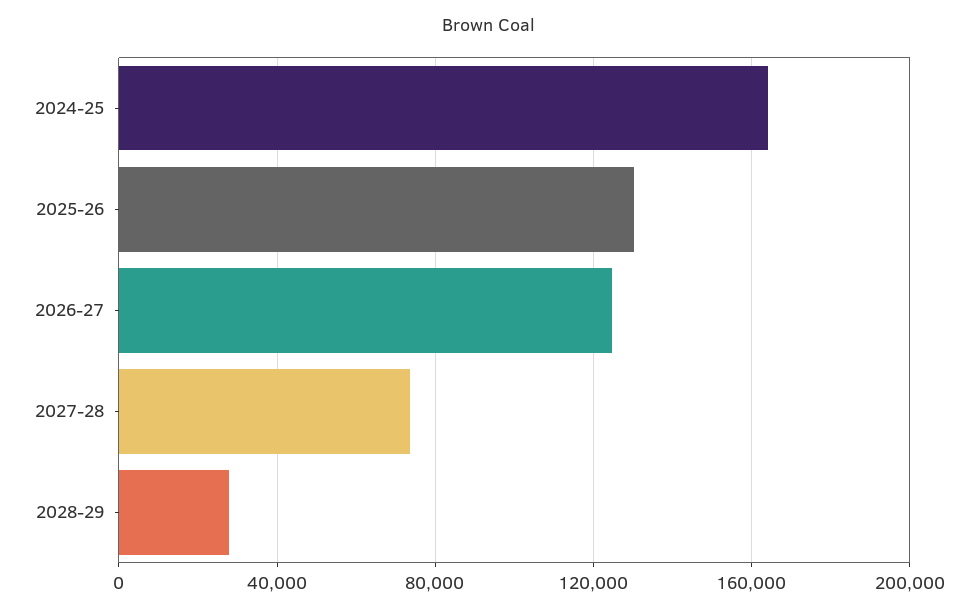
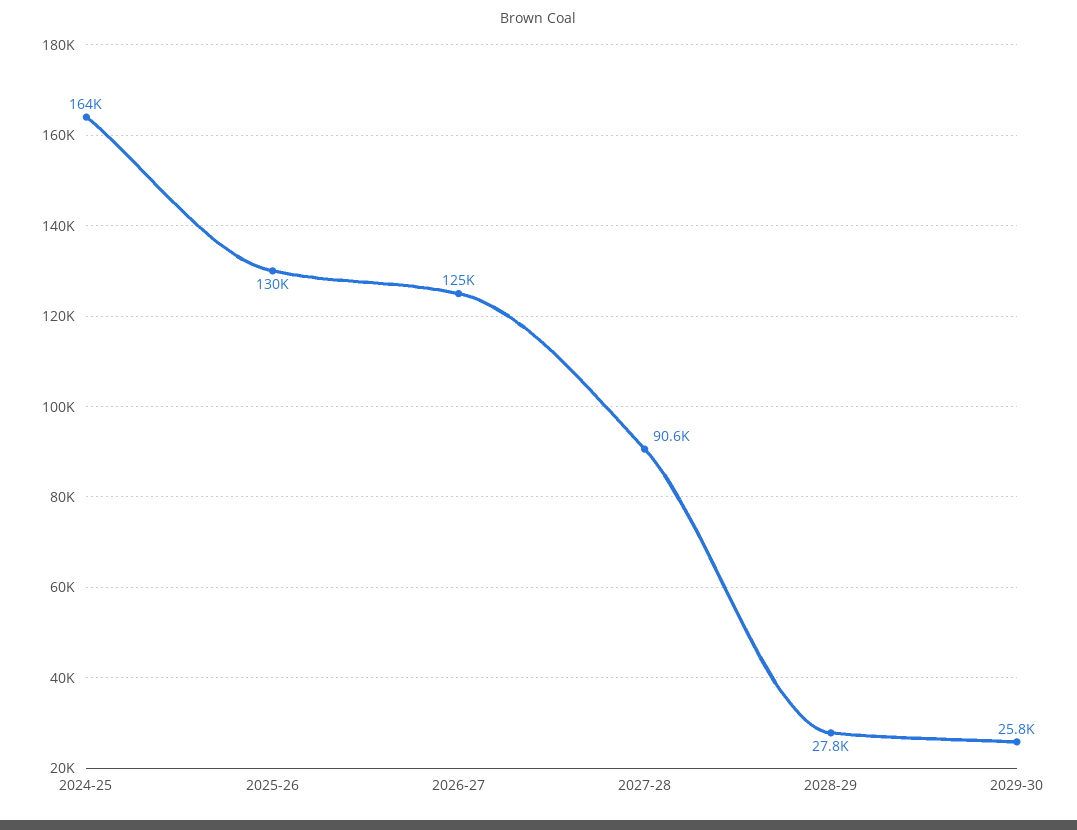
2027-28: 75000 -> 90600
2029-30: none -> 25800

